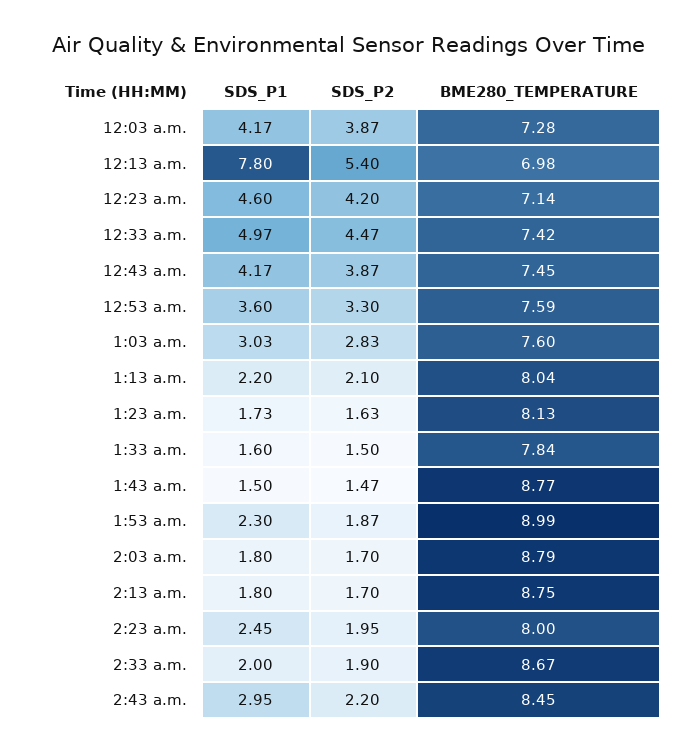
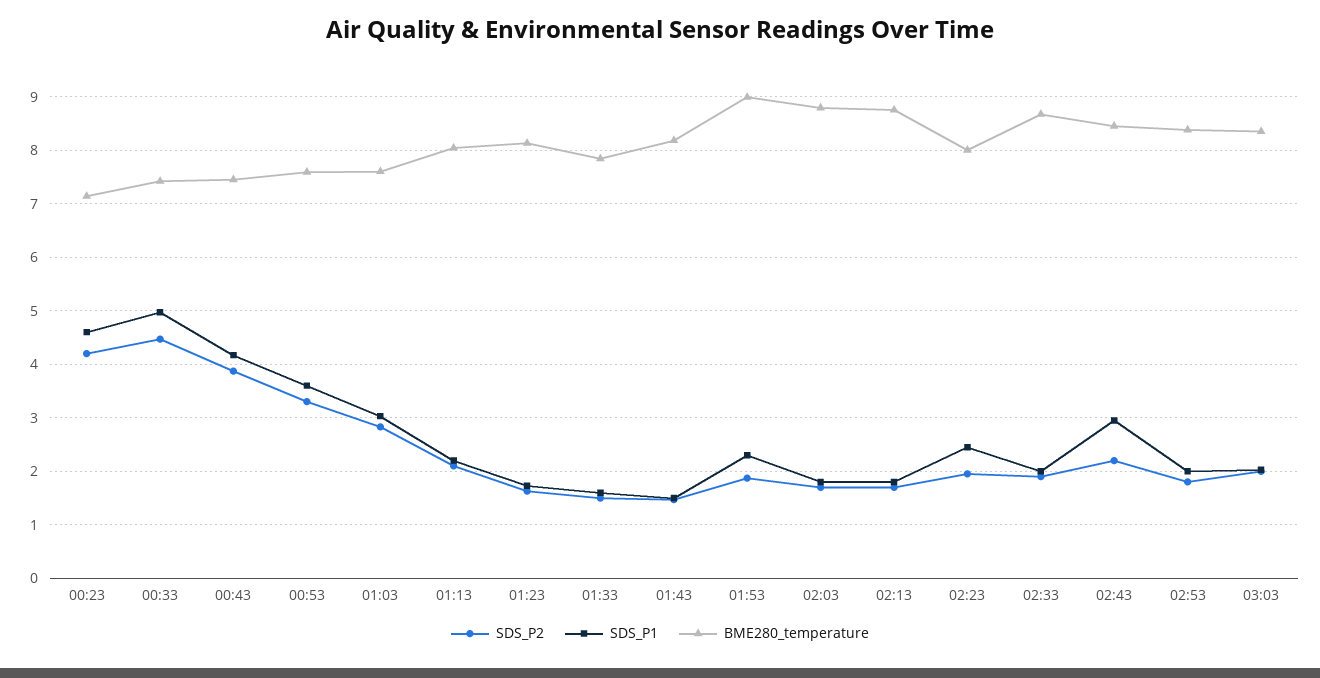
SDS_P1, 12:03 a.m.: 4.17 -> none
SDS_P2, 12:03 a.m.: 3.87 -> none
BME280_TEMPERATURE, 12:03 a.m.: 7.28 -> none
SDS_P1, 12:13 a.m.: 7.8 -> none
SDS_P2, 12:13 a.m.: 5.4 -> none
BME280_TEMPERATURE, 12:13 a.m.: 6.98 -> none
BME280_TEMPERATURE, 1:43 a.m.: 8.77 -> 8.2
SDS_P2, 02:53: none -> 1.8
SDS_P1, 02:53: none -> 2
BME280_TEMPERATURE, 02:53: none -> 8.4
SDS_P2, 03:03: none -> 2
SDS_P1, 03:03: none -> 2
BME280_TEMPERATURE, 03:03: none -> 8.4

